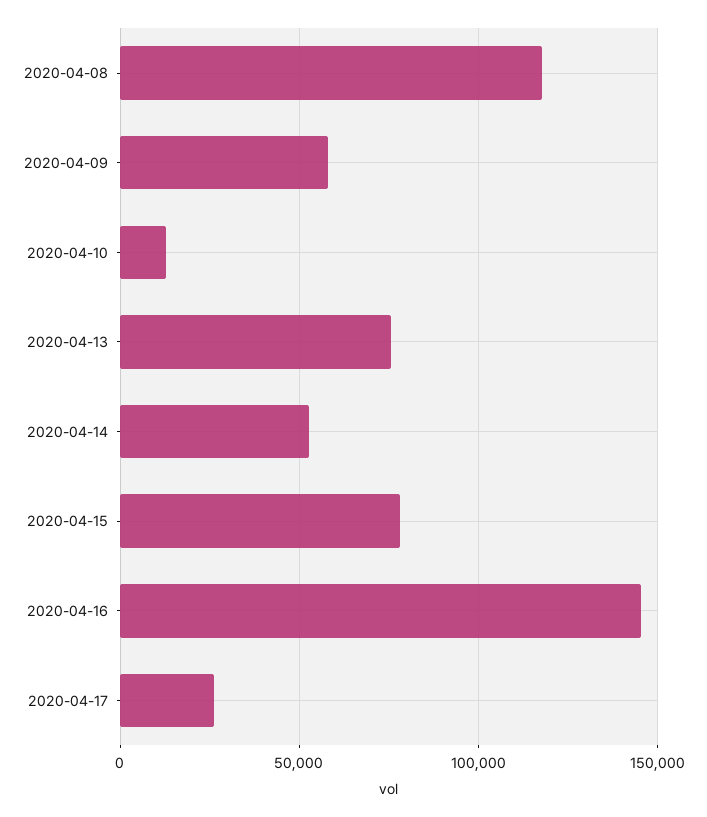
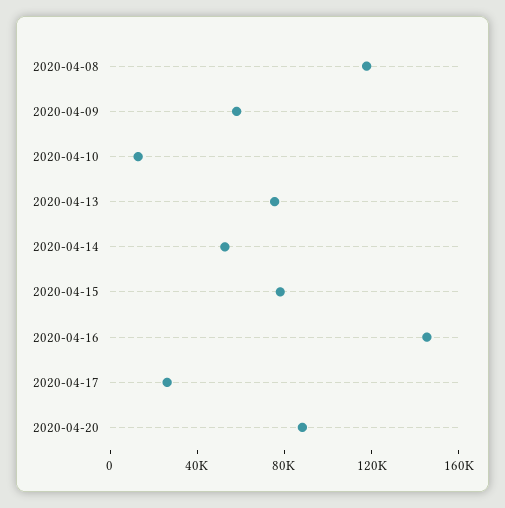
2020-04-20: none -> 90000

